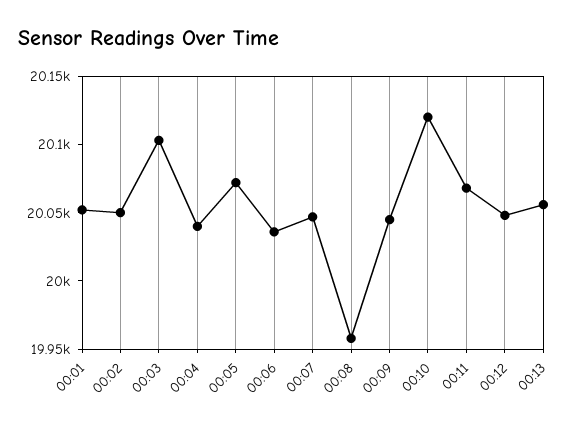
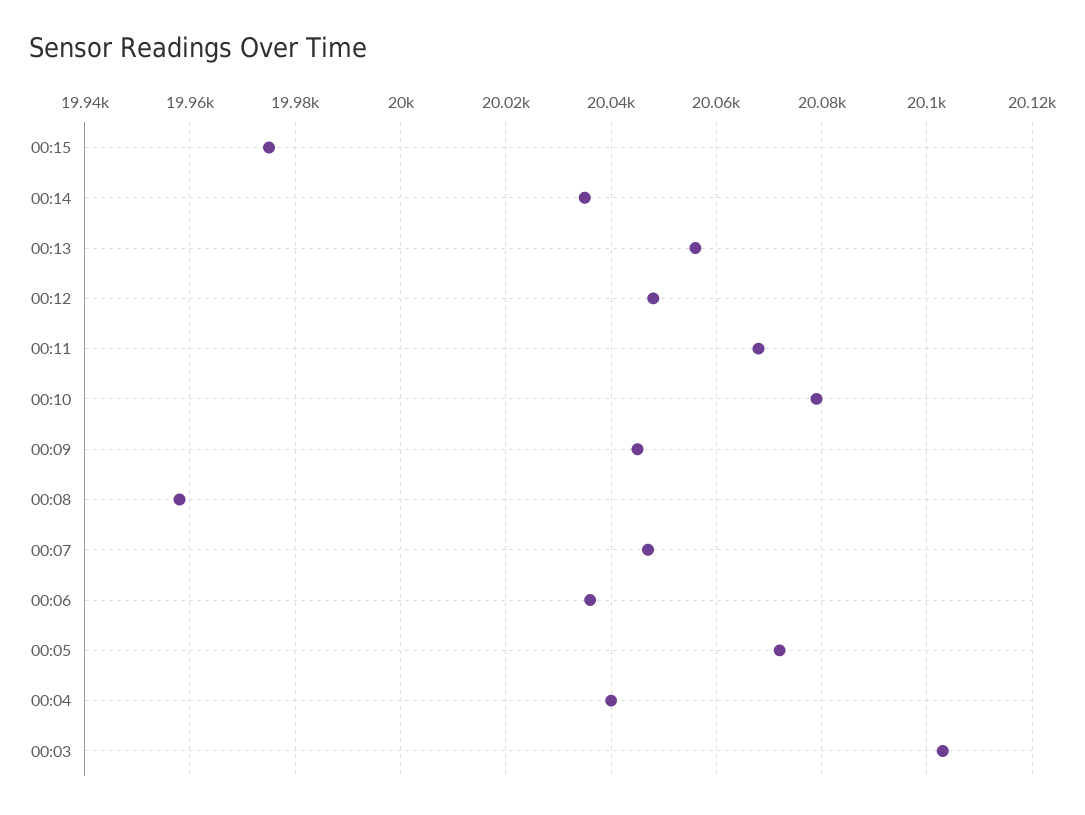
00:01: 20050 -> none
00:02: 20050 -> none
00:10: 20120 -> 20080
00:15: none -> 19975
00:14: none -> 20035

